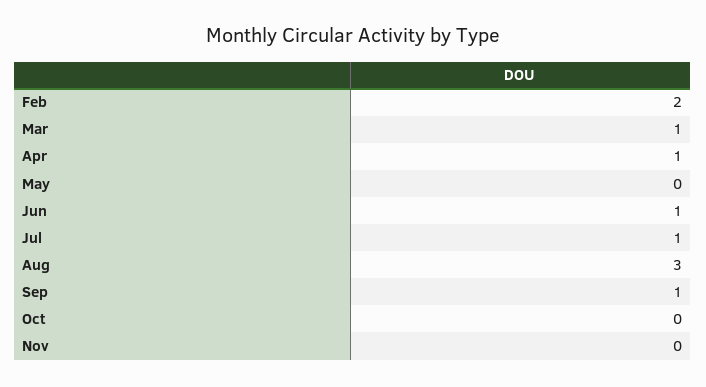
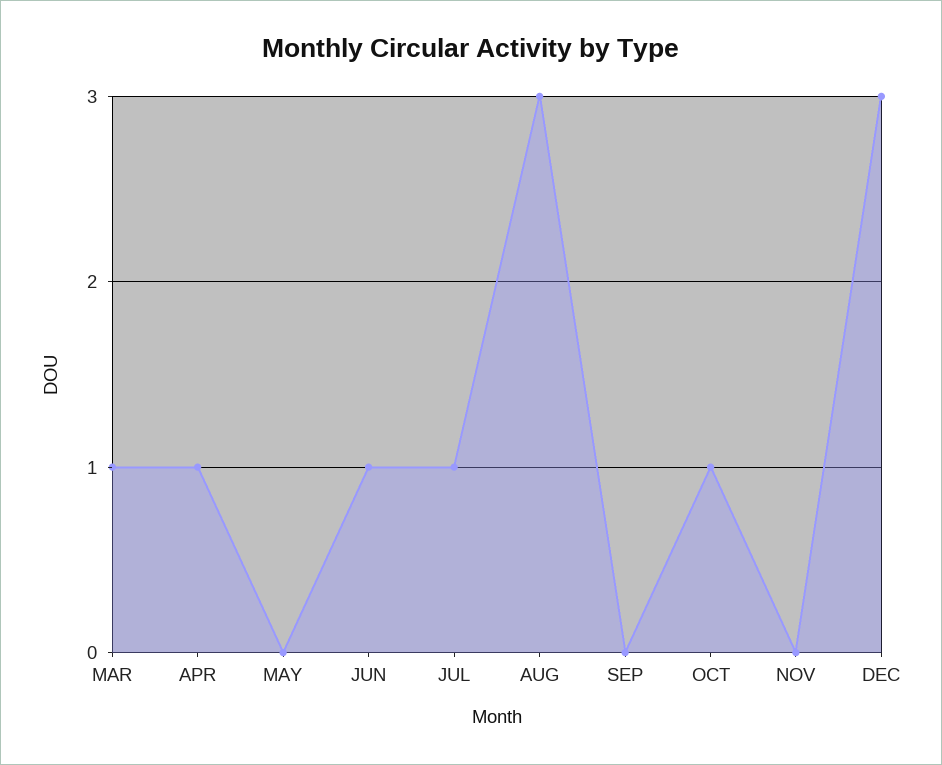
Feb: 2 -> none
Sep: 1 -> 0
Oct: 0 -> 1
DEC: none -> 3

